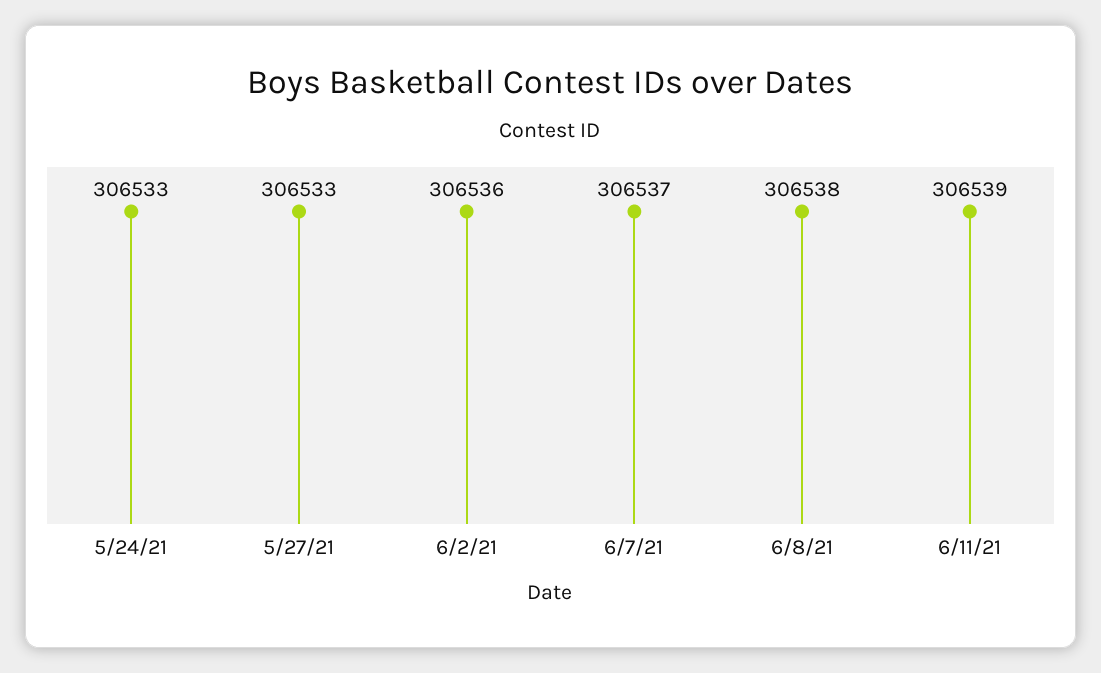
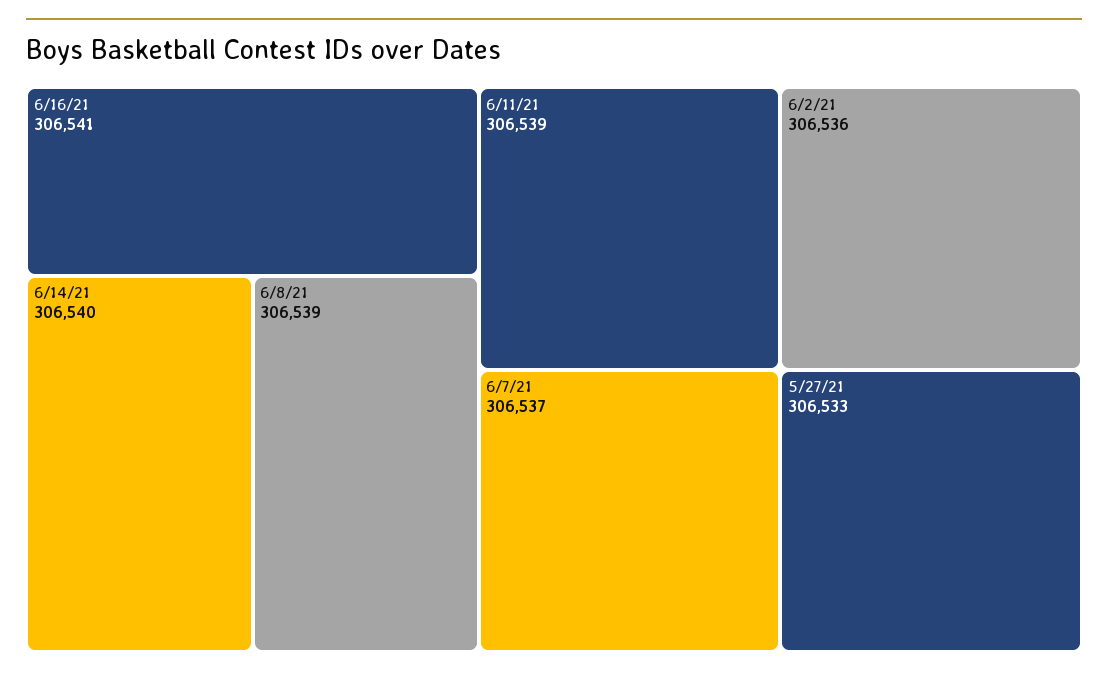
5/24/21: 306533 -> none
6/8/21: 306538 -> 306539
6/16/21: none -> 306541
6/14/21: none -> 306540

